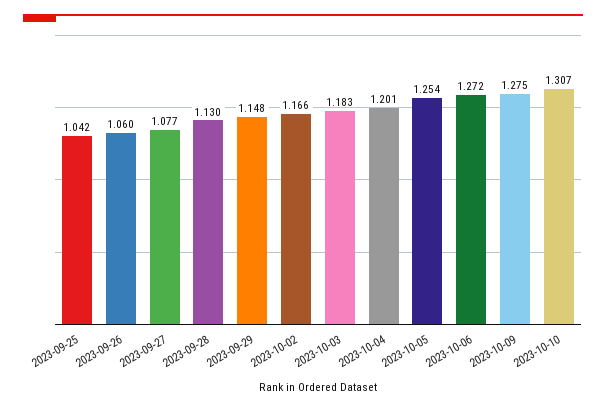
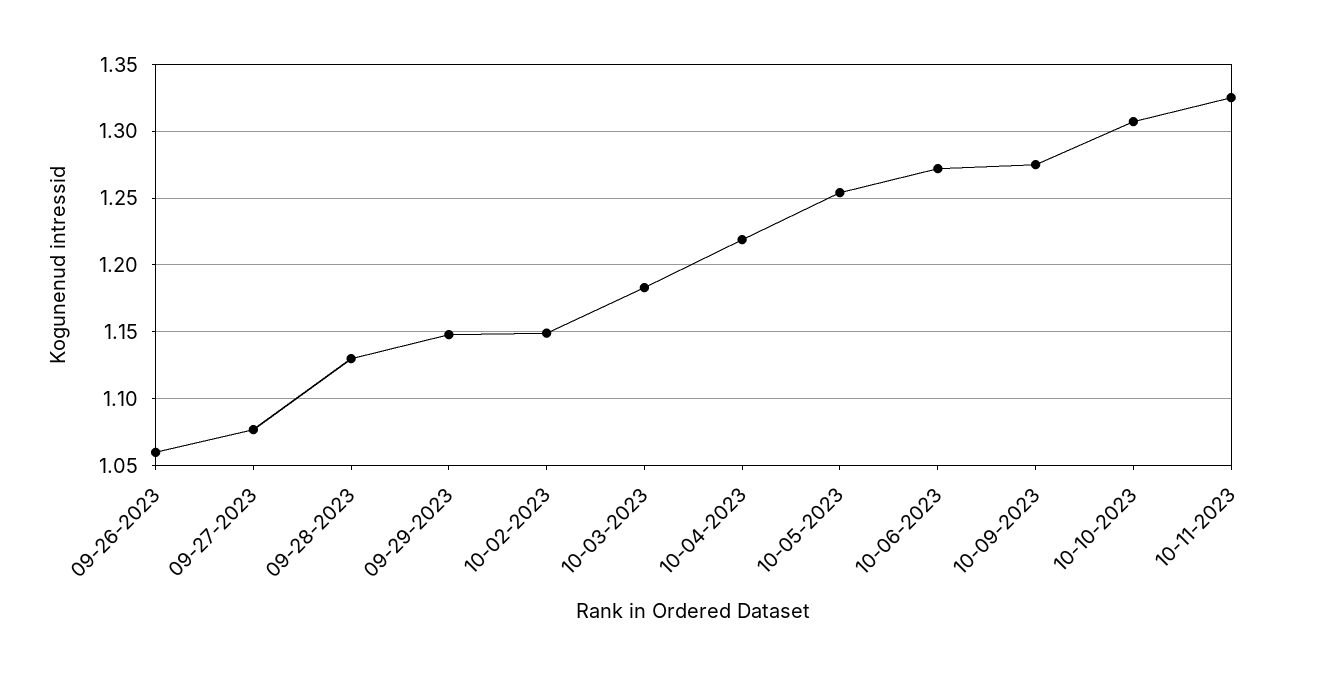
2023-09-25: 1.042 -> none
2023-10-02: 1.166 -> 1.15
2023-10-04: 1.201 -> 1.22
10-11-2023: none -> 1.325

